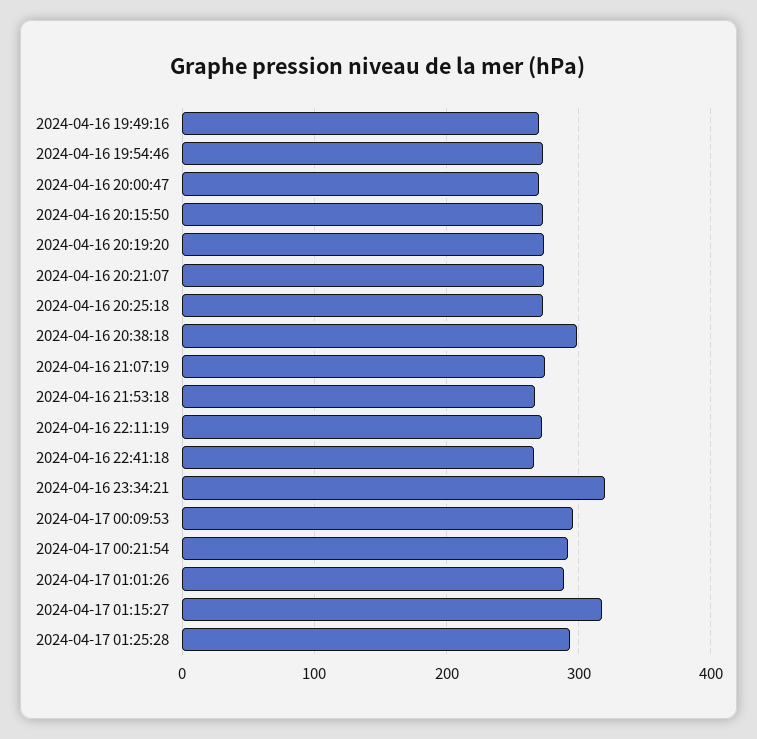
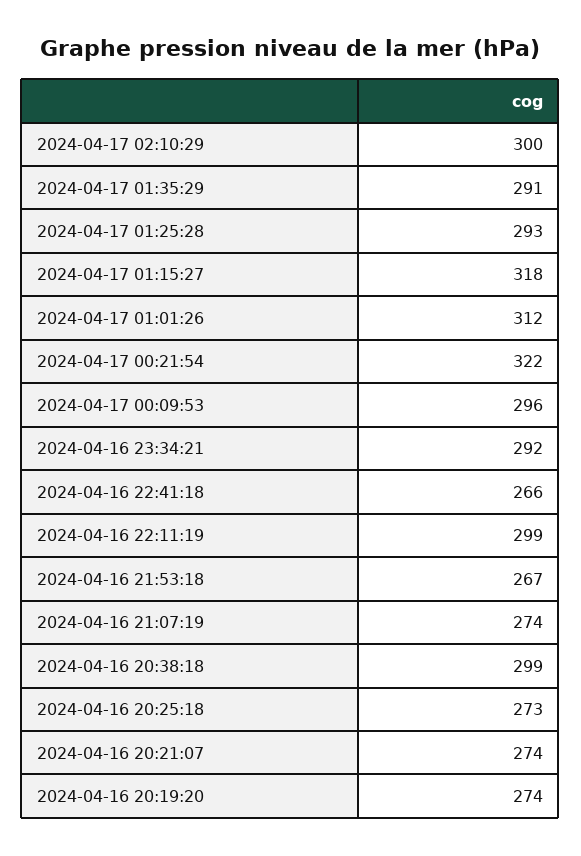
2024-04-16 19:49:16: 270 -> none
2024-04-16 19:54:46: 270 -> none
2024-04-16 20:00:47: 270 -> none
2024-04-16 20:15:50: 270 -> none
2024-04-16 22:11:19: 270 -> 299
2024-04-16 23:34:21: 320 -> 292
2024-04-17 00:21:54: 290 -> 322
2024-04-17 01:01:26: 290 -> 312
2024-04-17 02:10:29: none -> 300
2024-04-17 01:35:29: none -> 291

